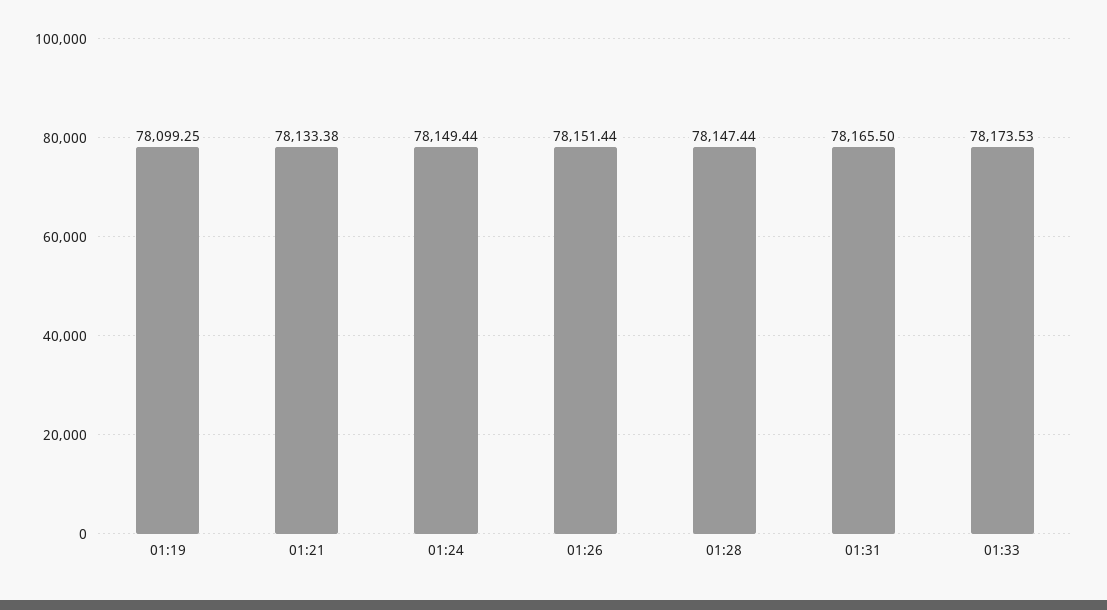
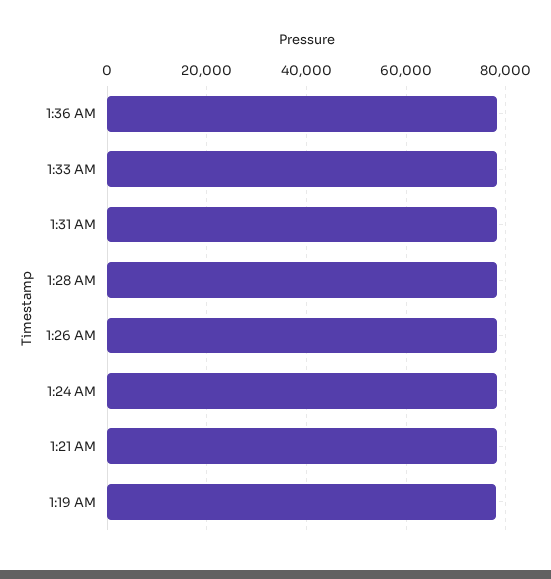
1:36 AM: none -> 78000

